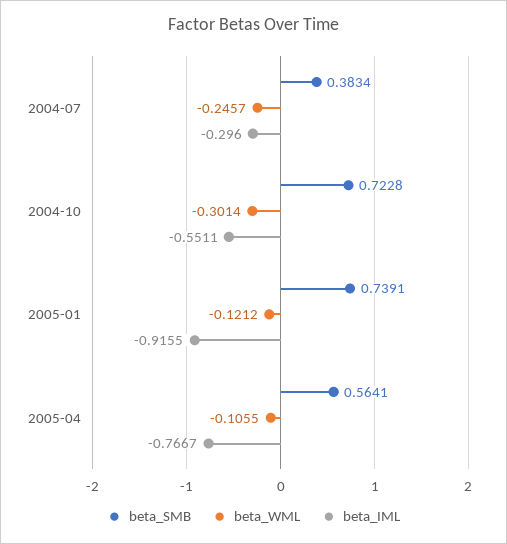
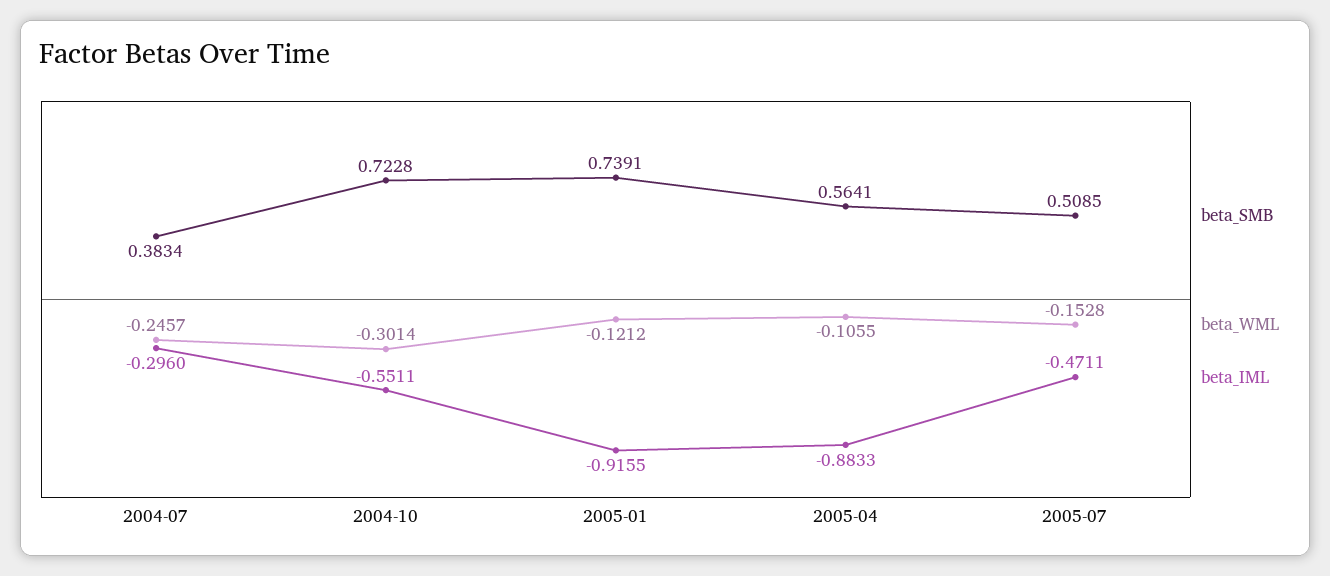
beta_IML, 2005-04: -0.7667 -> -0.8833
beta_SMB, 2005-07: none -> 0.5085
beta_WML, 2005-07: none -> -0.1528
beta_IML, 2005-07: none -> -0.4711

